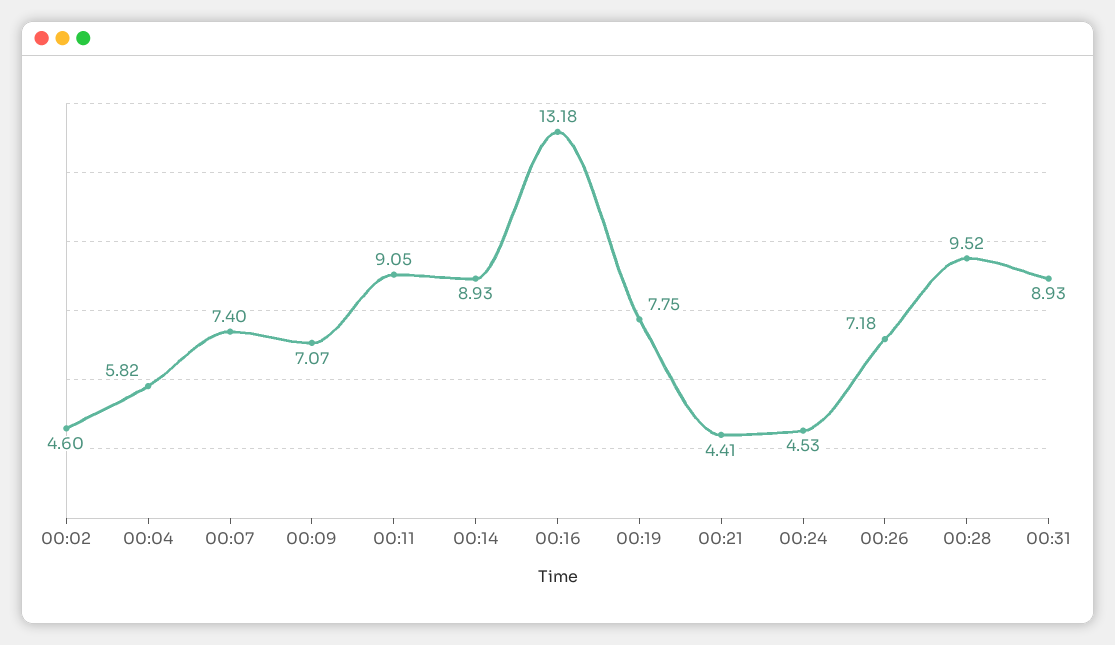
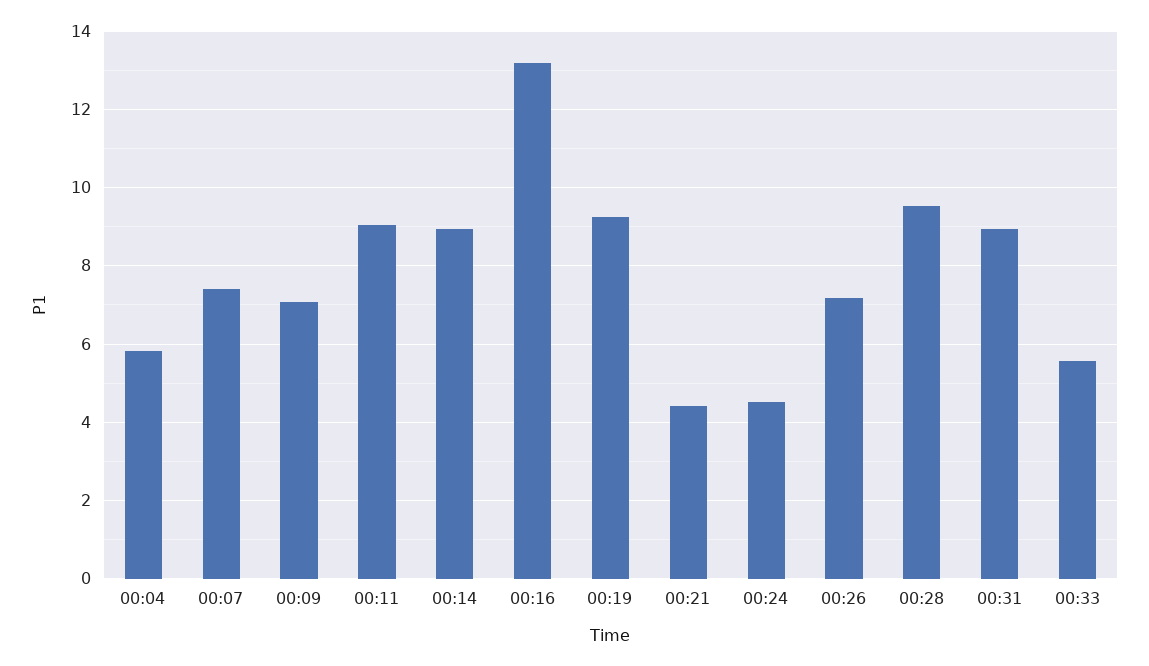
00:02: 4.6 -> none
00:19: 7.75 -> 9.2
00:33: none -> 5.6

